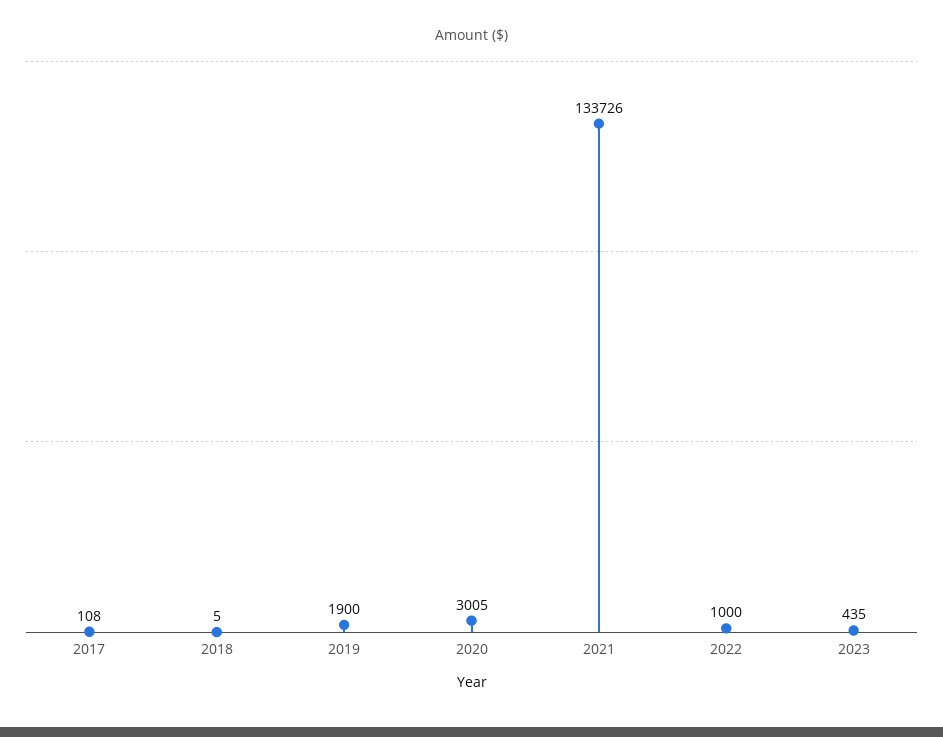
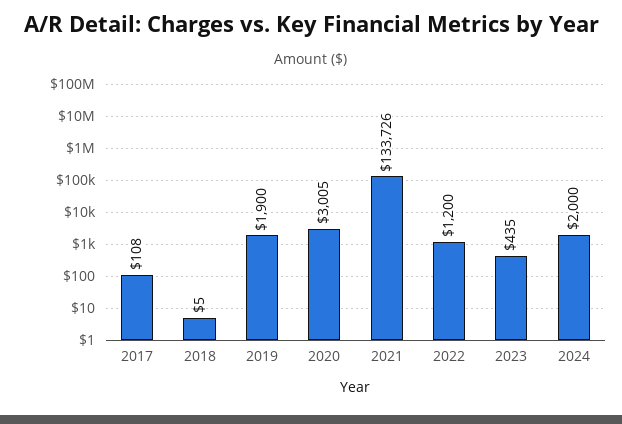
2022: 1000 -> 1200
2024: none -> 2000

